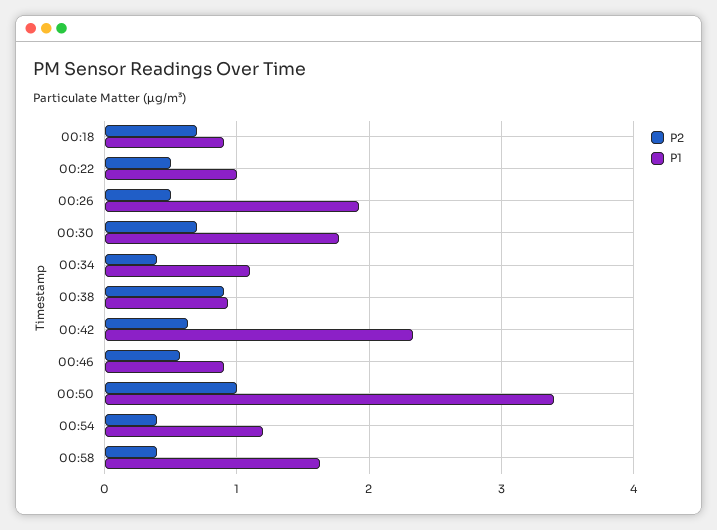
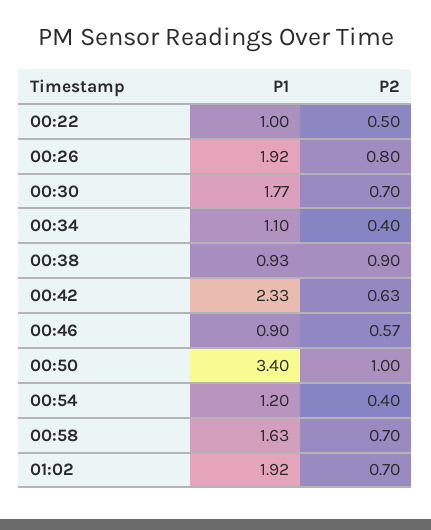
P2, 00:18: 0.7 -> none
P1, 00:18: 0.9 -> none
P2, 00:26: 0.5 -> 0.8
P2, 00:58: 0.4 -> 0.7
P1, 01:02: none -> 1.92
P2, 01:02: none -> 0.7

